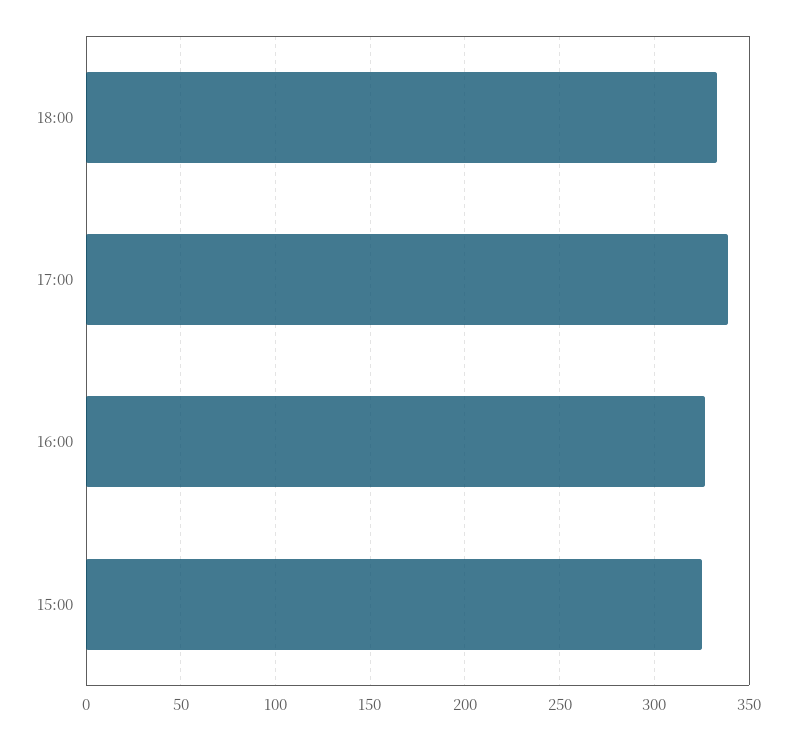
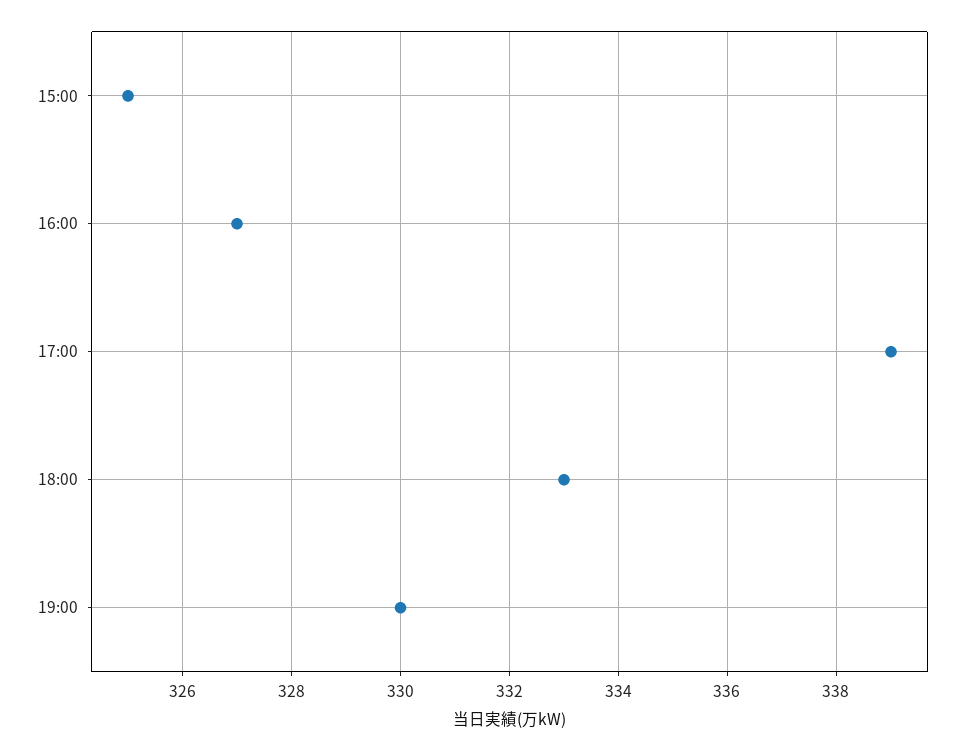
19:00: none -> 330

